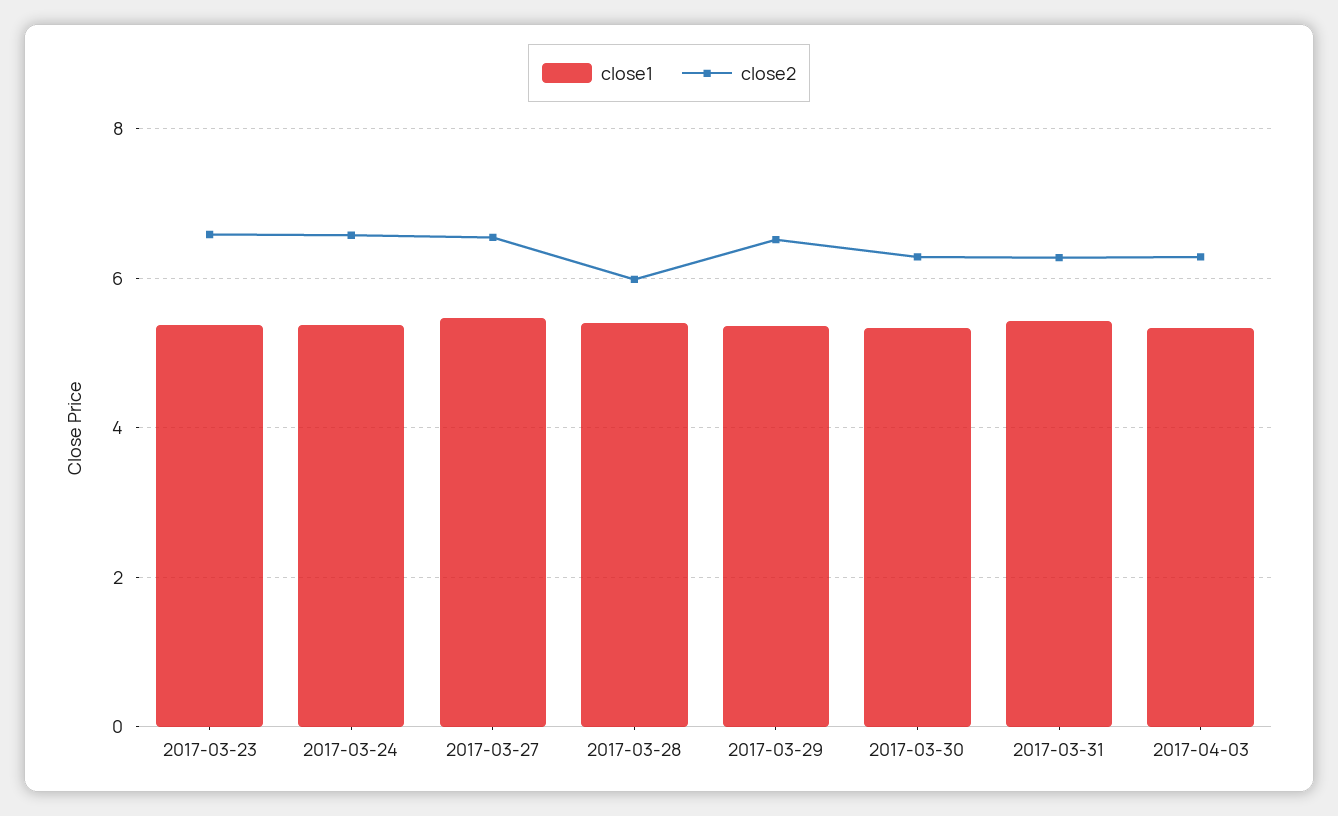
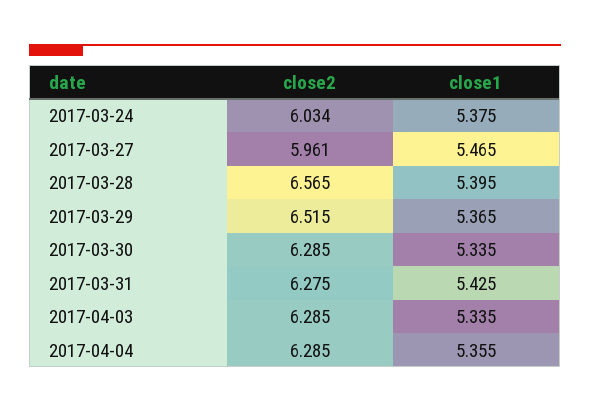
close1, 2017-03-23: 5.4 -> none
close2, 2017-03-23: 6.6 -> none
close2, 2017-03-24: 6.6 -> 6.034
close2, 2017-03-27: 6.6 -> 5.961
close2, 2017-03-28: 6 -> 6.565
close2, 2017-04-04: none -> 6.285
close1, 2017-04-04: none -> 5.355

